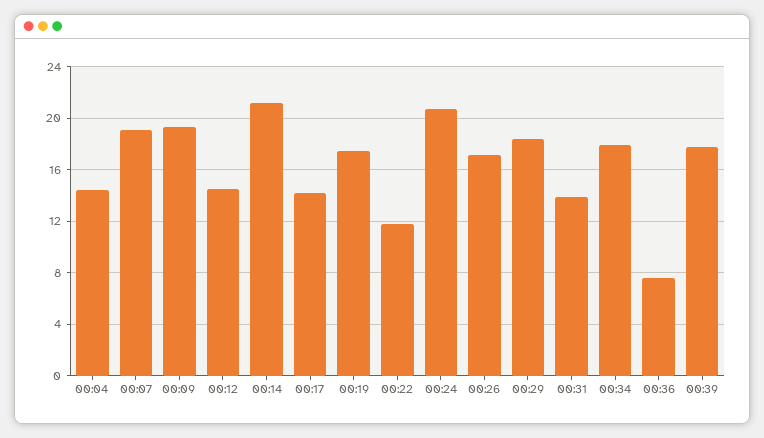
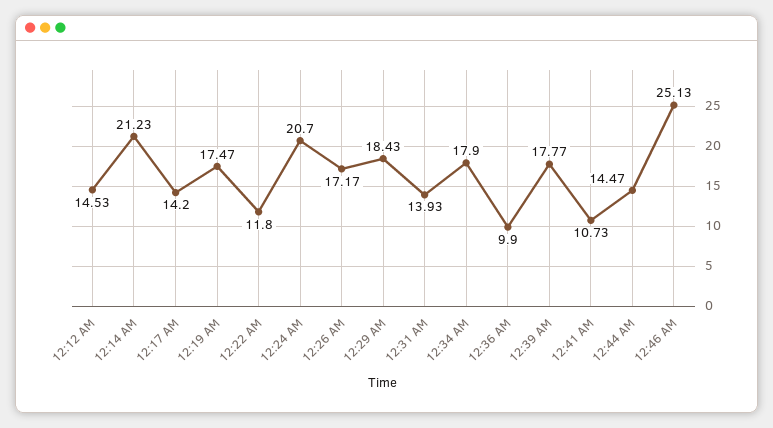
00:04: 14.5 -> none
00:07: 19 -> none
00:09: 19.5 -> none
00:36: 7.5 -> 9.9
12:41 AM: none -> 10.73
12:44 AM: none -> 14.47
12:46 AM: none -> 25.13

